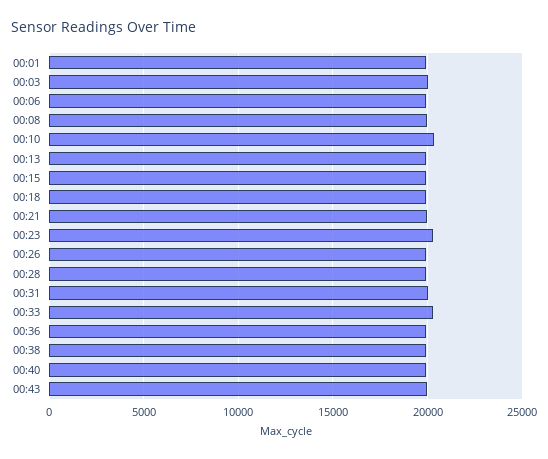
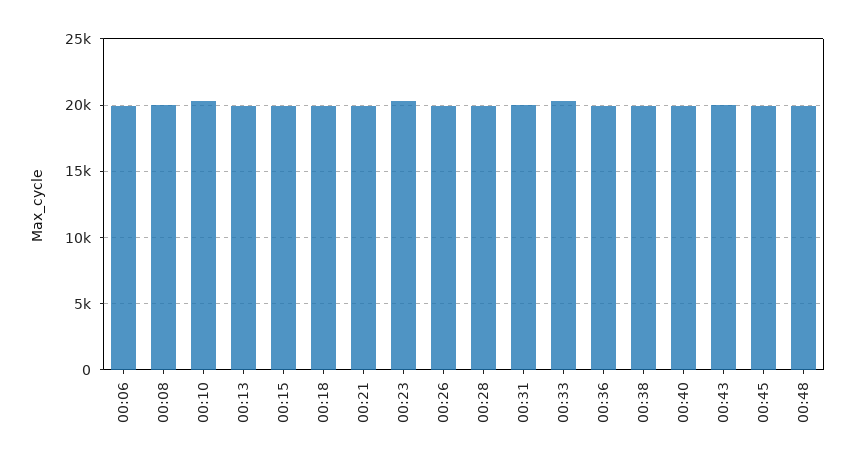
00:01: 20000 -> none
00:03: 20000 -> none
00:45: none -> 20000
00:48: none -> 20000

